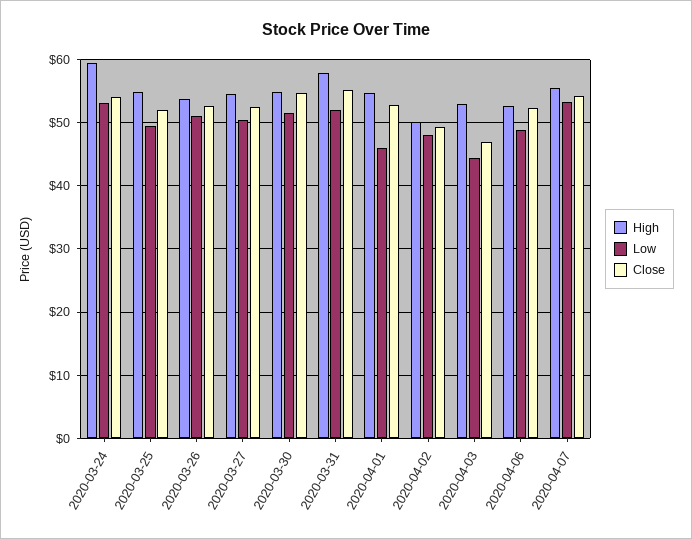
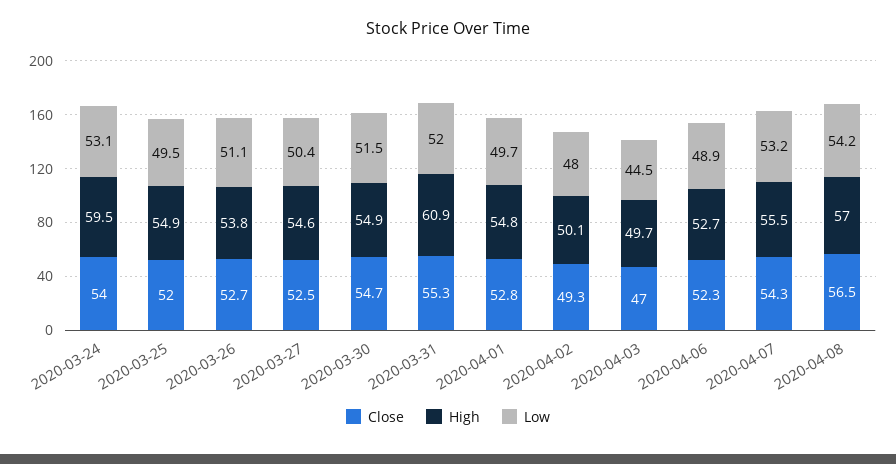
High, 2020-03-31: 58 -> 60.9
Low, 2020-04-01: 46 -> 49.7
High, 2020-04-03: 53 -> 49.7
Close, 2020-04-08: none -> 56.5
High, 2020-04-08: none -> 57
Low, 2020-04-08: none -> 54.2

